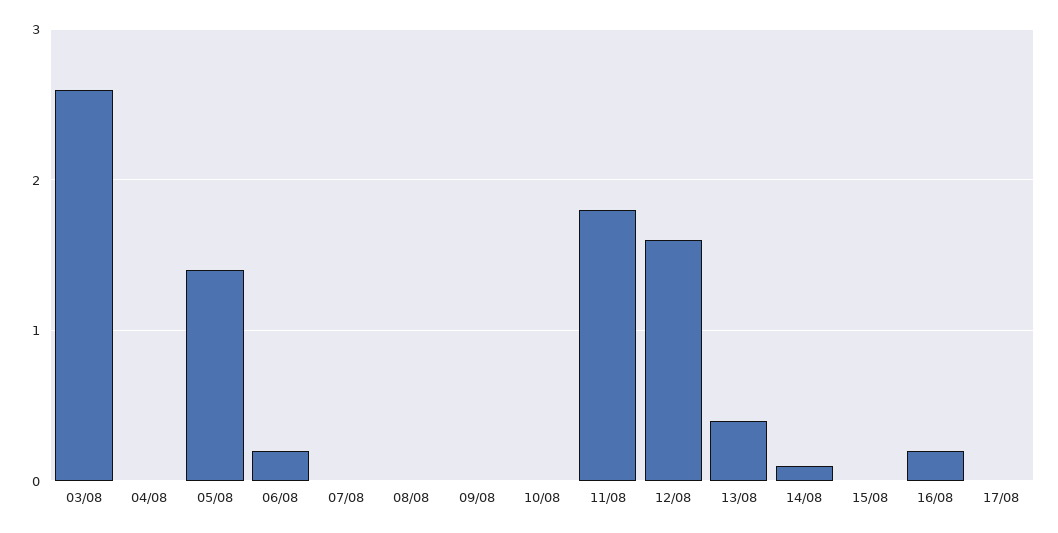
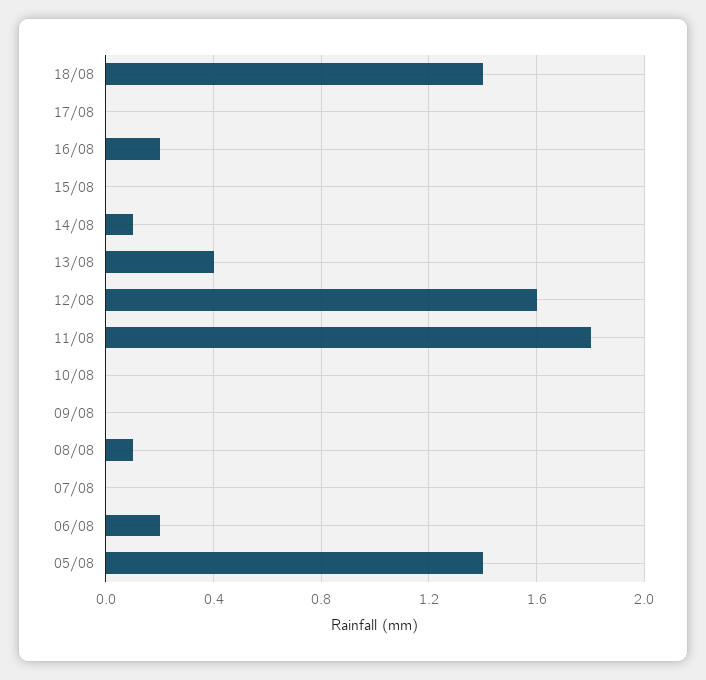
03/08: 2.6 -> none
04/08: 0 -> none
08/08: 0 -> 0.1
18/08: none -> 1.4

